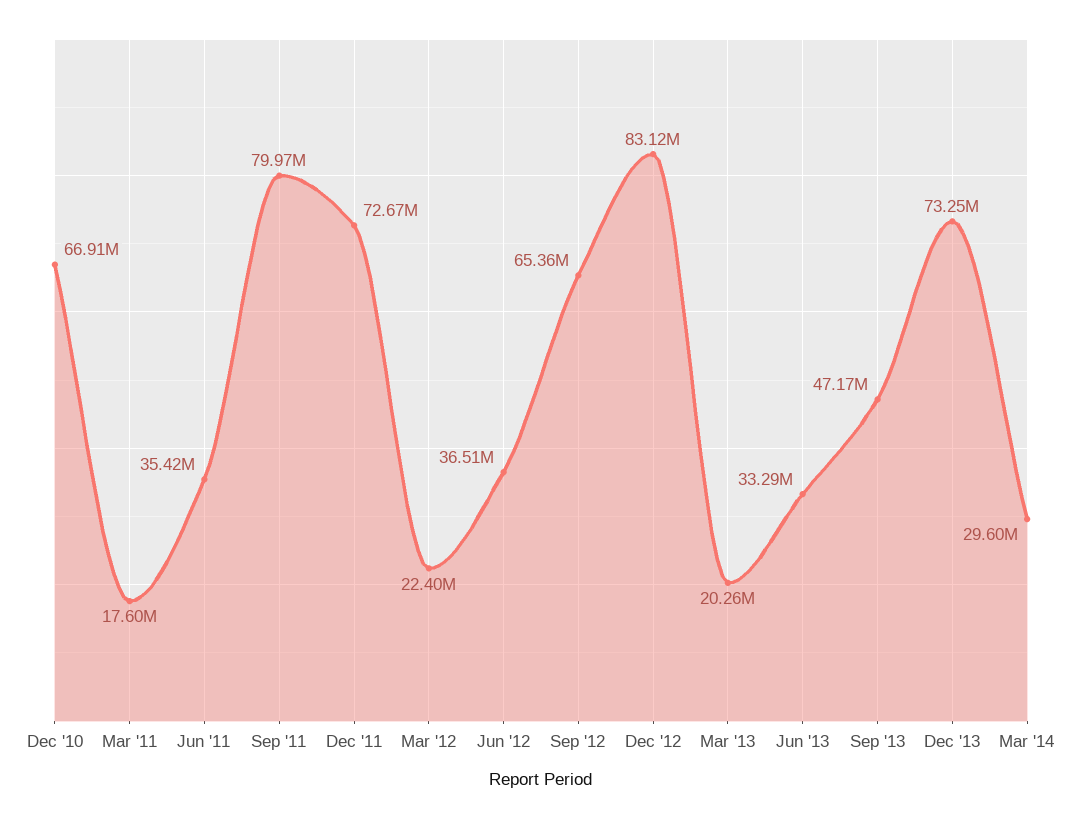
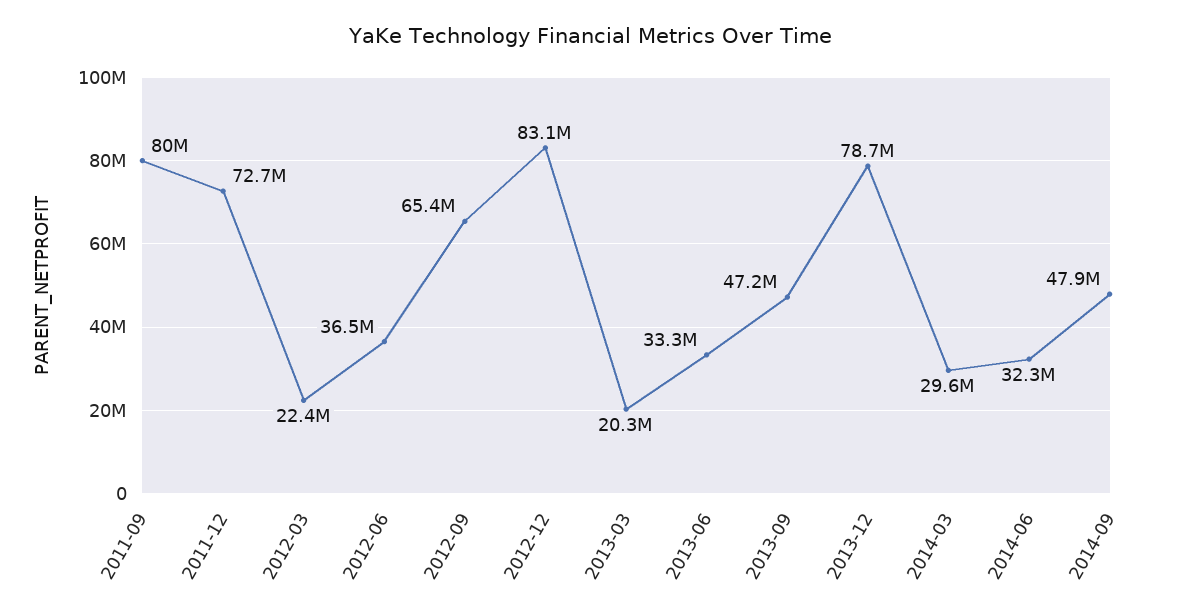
Dec '10: 66910000 -> none
Mar '11: 17600000 -> none
Jun '11: 35420000 -> none
Dec '13: 73250000 -> 78700000
2014-06: none -> 32300000
2014-09: none -> 47900000

